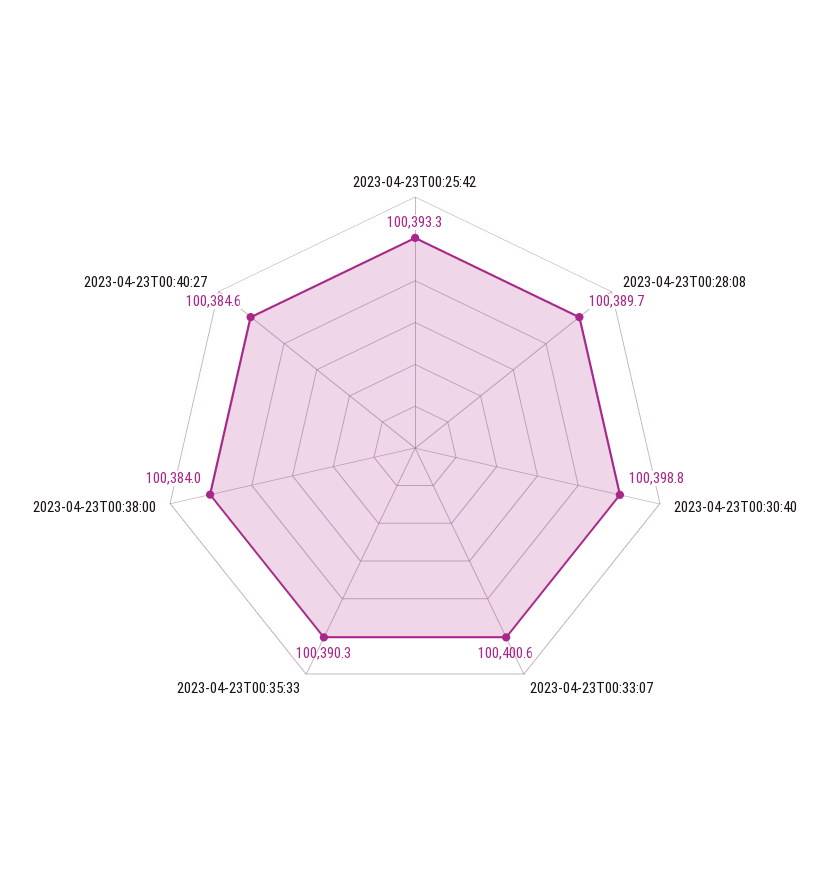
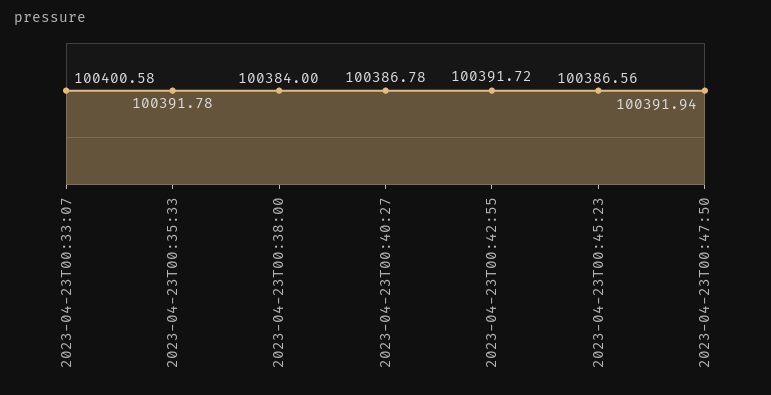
2023-04-23T00:25:42: 100393.3 -> none
2023-04-23T00:28:08: 100389.7 -> none
2023-04-23T00:30:40: 100398.8 -> none
2023-04-23T00:35:33: 100390.3 -> 100391.78
2023-04-23T00:40:27: 100384.6 -> 100386.78
2023-04-23T00:42:55: none -> 100391.72
2023-04-23T00:45:23: none -> 100386.56
2023-04-23T00:47:50: none -> 100391.94

